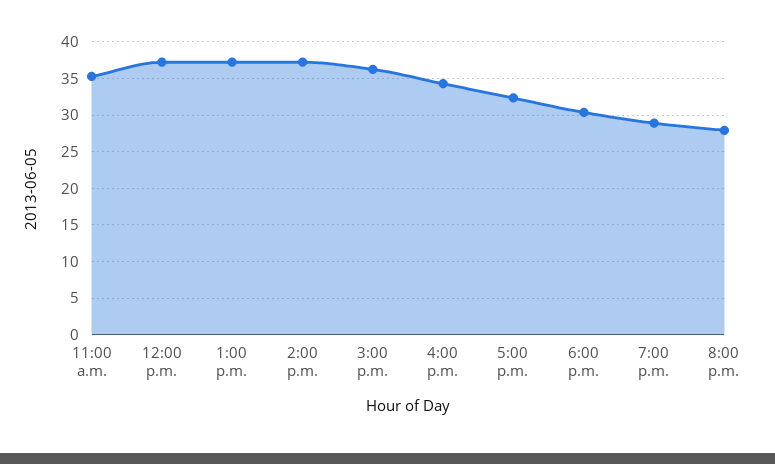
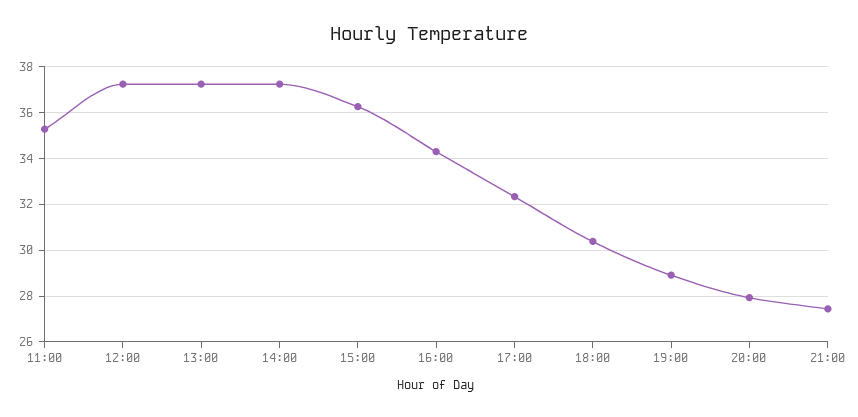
21:00: none -> 27.5

